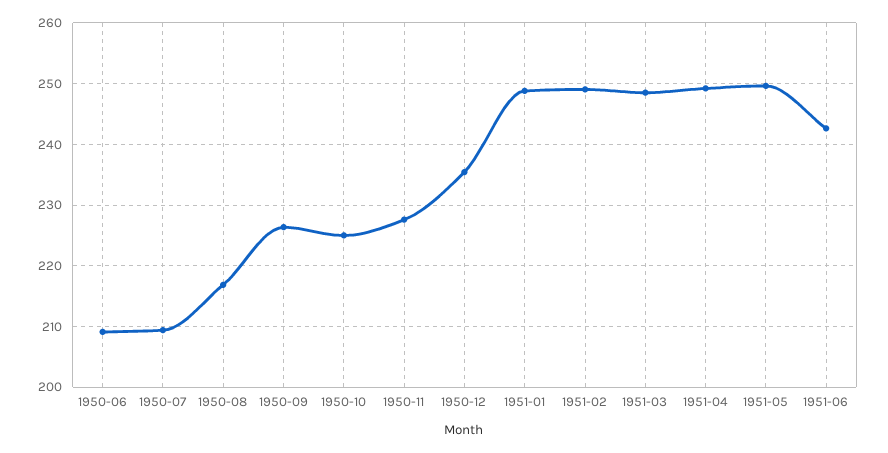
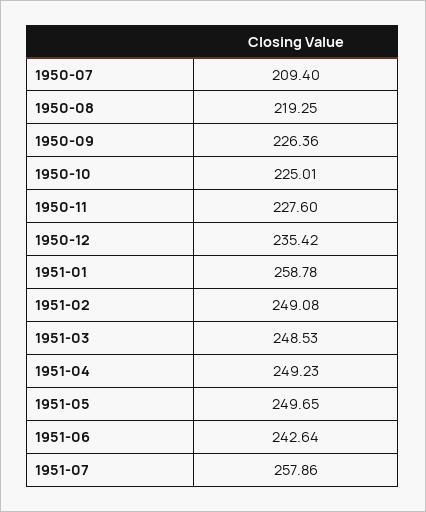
1950-06: 209 -> none
1950-08: 217 -> 219.25
1951-01: 249 -> 258.78
1951-07: none -> 257.86

